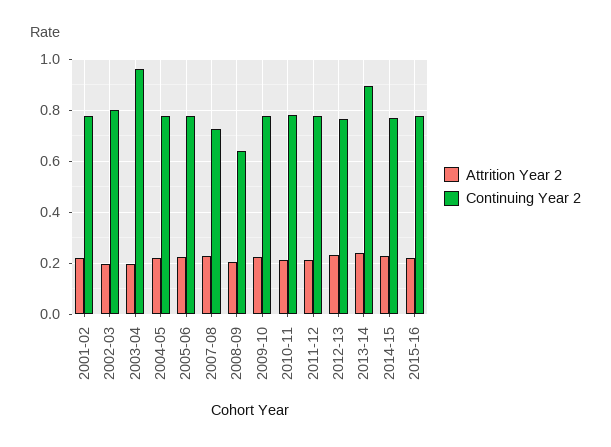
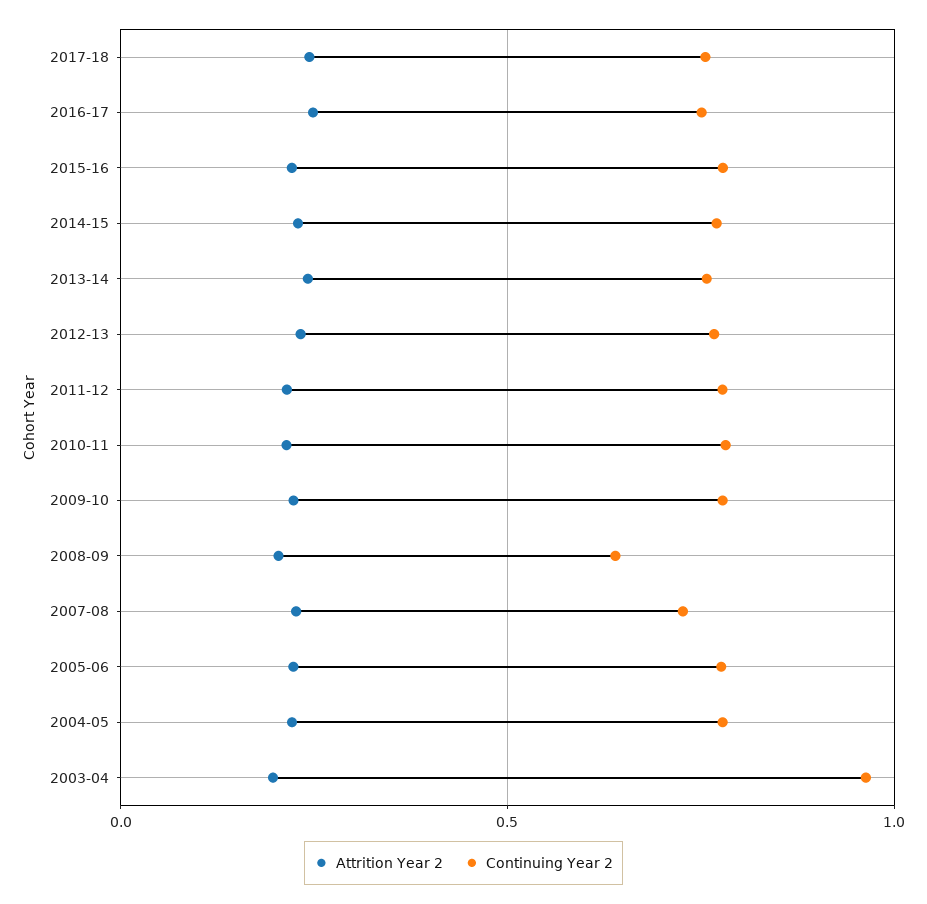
Attrition Year 2, 2001-02: 0.225 -> none
Continuing Year 2, 2001-02: 0.775 -> none
Attrition Year 2, 2002-03: 0.2 -> none
Continuing Year 2, 2002-03: 0.8 -> none
Continuing Year 2, 2013-14: 0.9 -> 0.75
Attrition Year 2, 2017-18: none -> 0.25
Continuing Year 2, 2017-18: none -> 0.75
Attrition Year 2, 2016-17: none -> 0.25
Continuing Year 2, 2016-17: none -> 0.75

